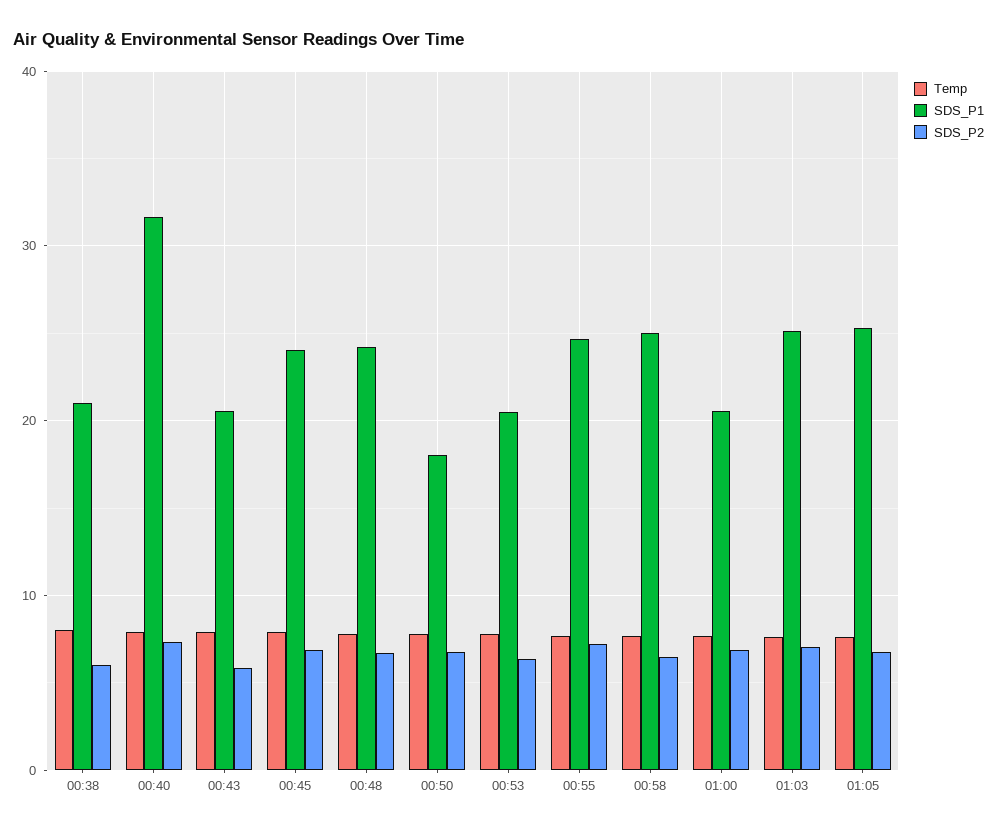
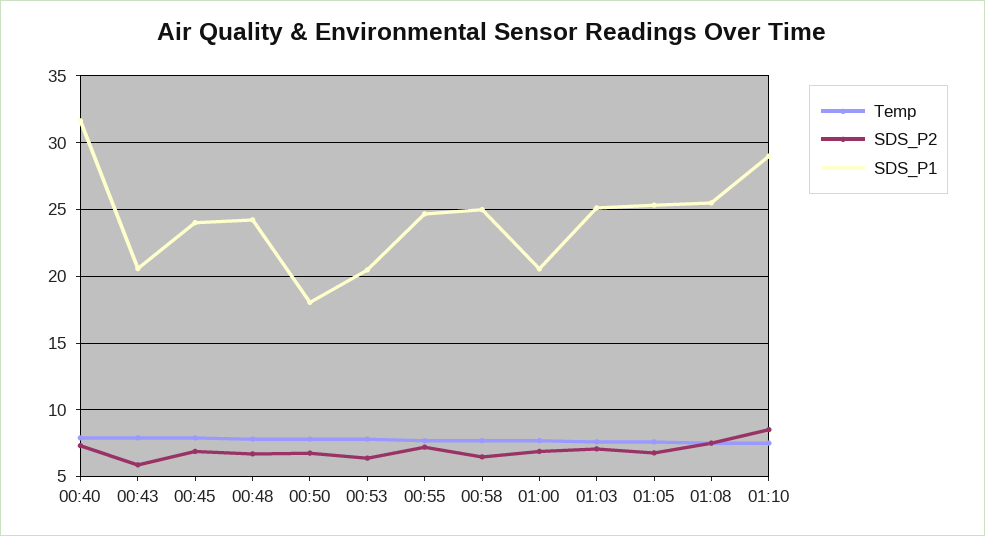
Temp, 00:38: 8 -> none
SDS_P1, 00:38: 21 -> none
SDS_P2, 00:38: 6 -> none
Temp, 01:08: none -> 7.5
SDS_P2, 01:08: none -> 7.5
SDS_P1, 01:08: none -> 25.5
Temp, 01:10: none -> 7.5
SDS_P2, 01:10: none -> 8.5
SDS_P1, 01:10: none -> 29

